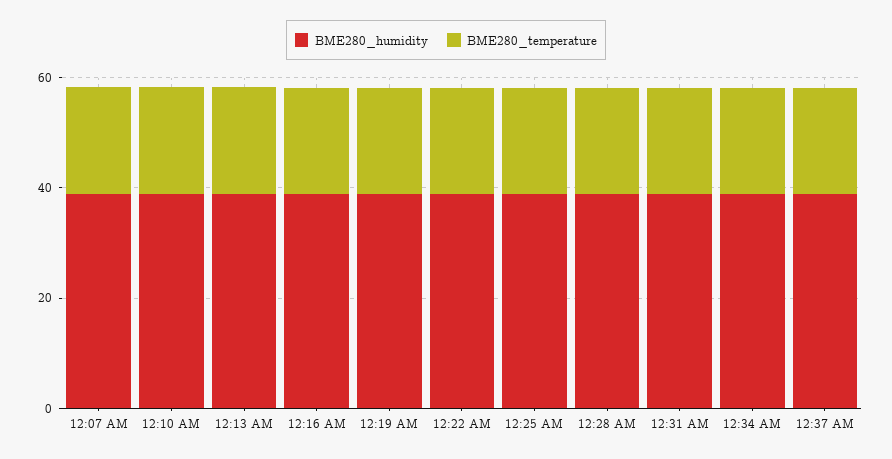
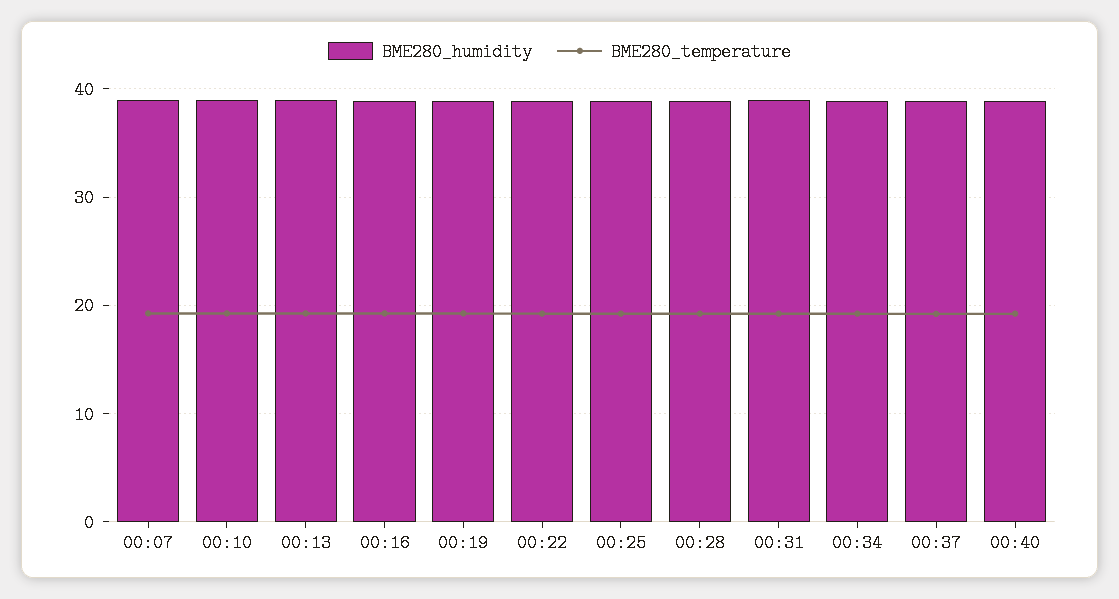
BME280_humidity, 00:40: none -> 39
BME280_temperature, 00:40: none -> 19

